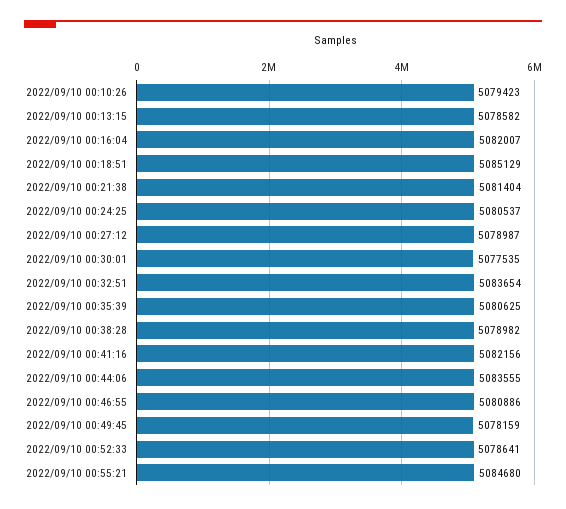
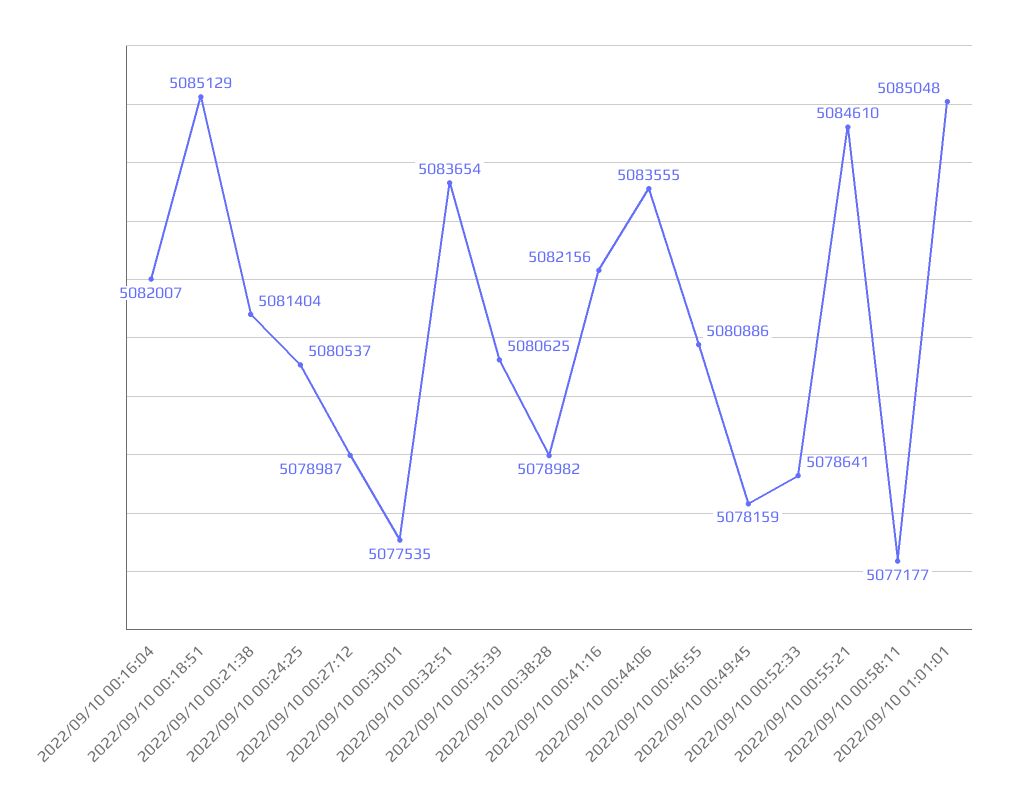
2022/09/10 00:10:26: 5079423 -> none
2022/09/10 00:13:15: 5078582 -> none
2022/09/10 00:55:21: 5084680 -> 5084610
2022/09/10 00:58:11: none -> 5077177
2022/09/10 01:01:01: none -> 5085048

